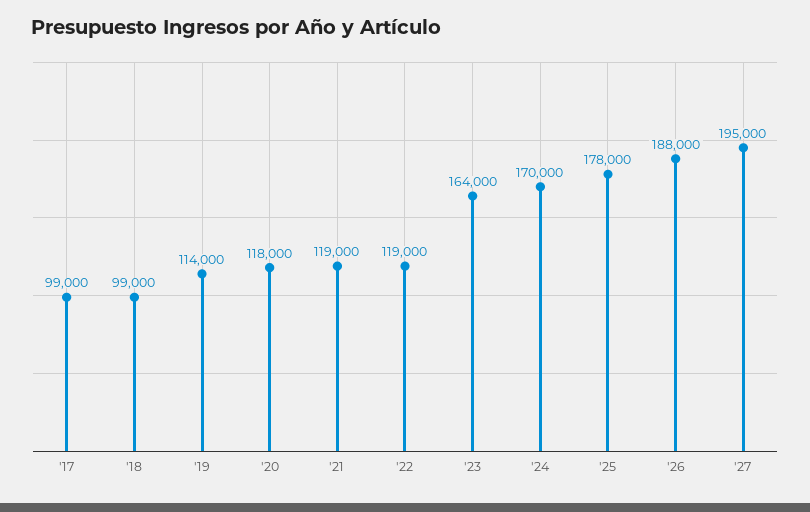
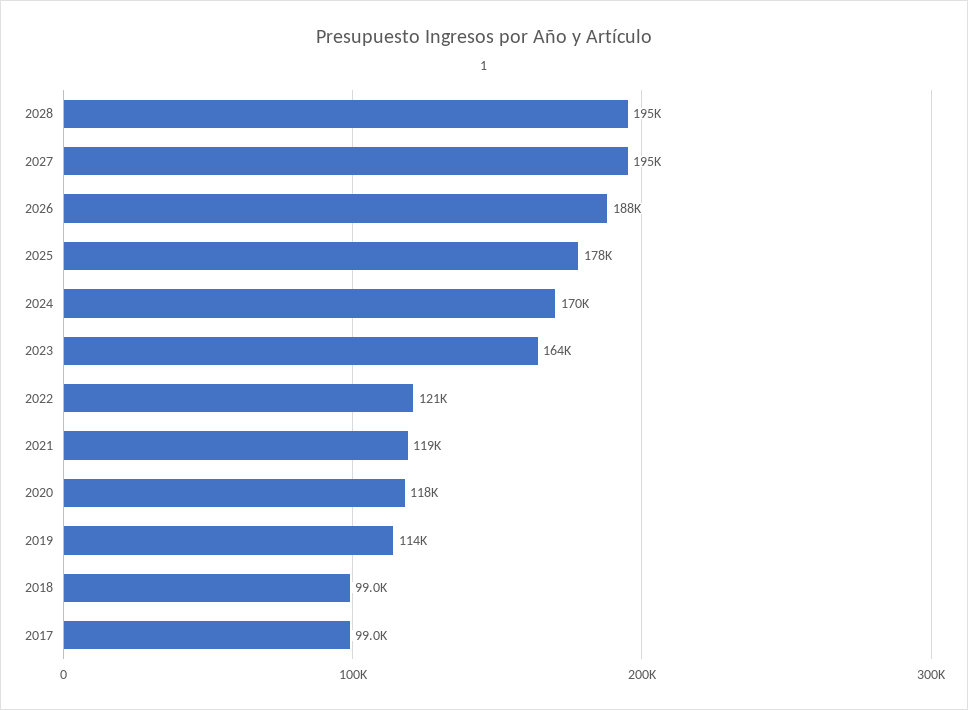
'22: 119000 -> 121000
2028: none -> 195000

